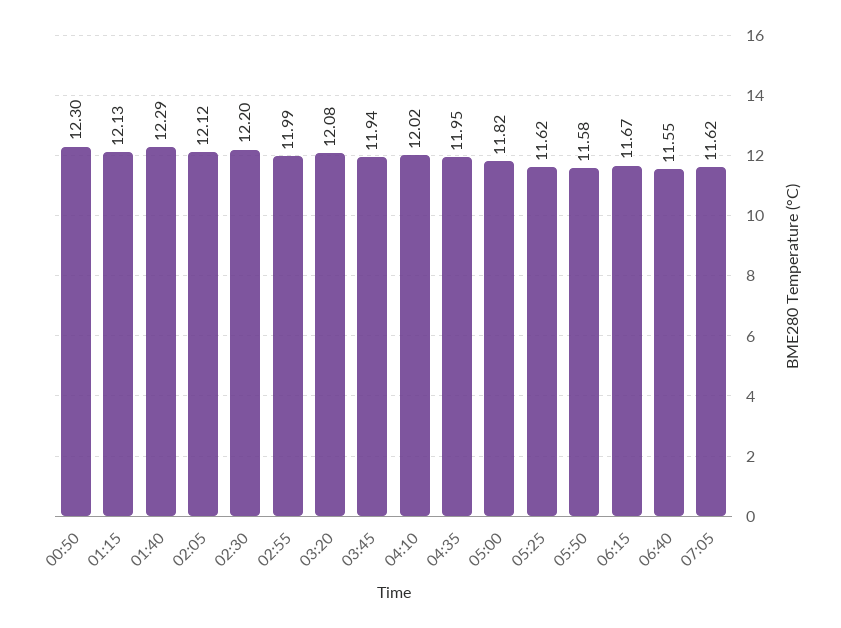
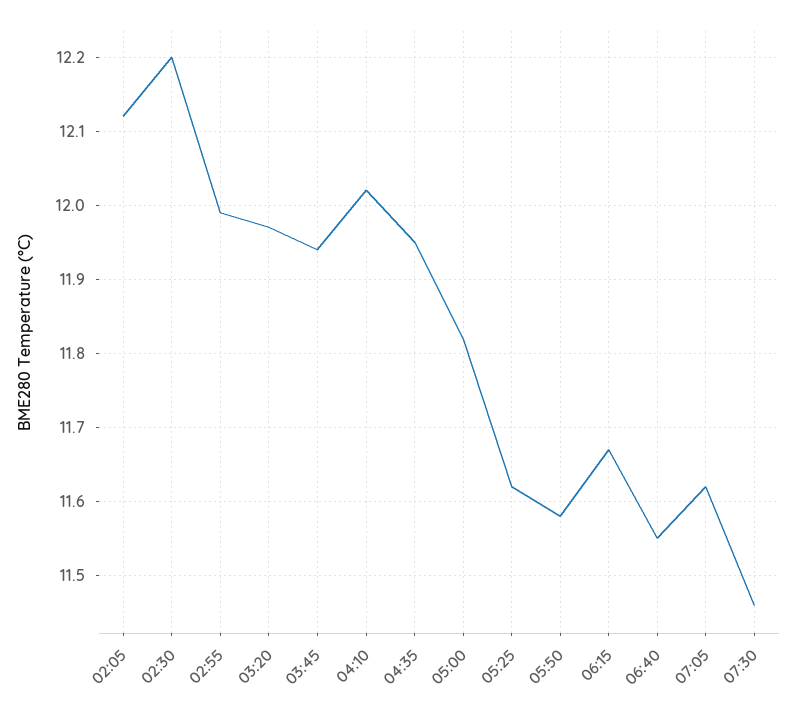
00:50: 12.3 -> none
01:15: 12.13 -> none
01:40: 12.29 -> none
03:20: 12.08 -> 11.97
07:30: none -> 11.46

